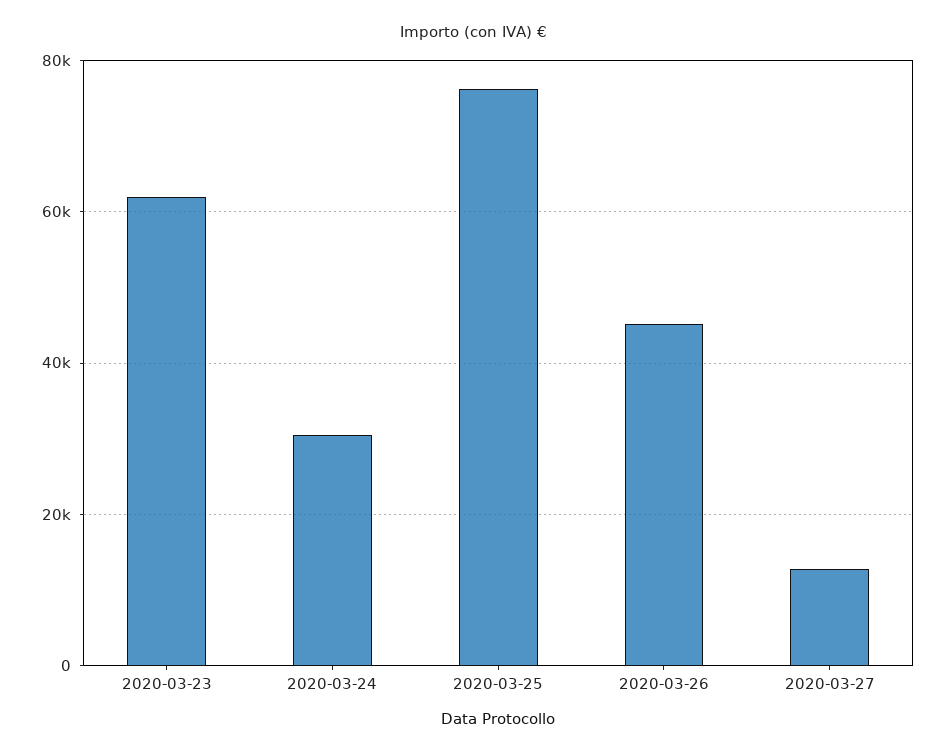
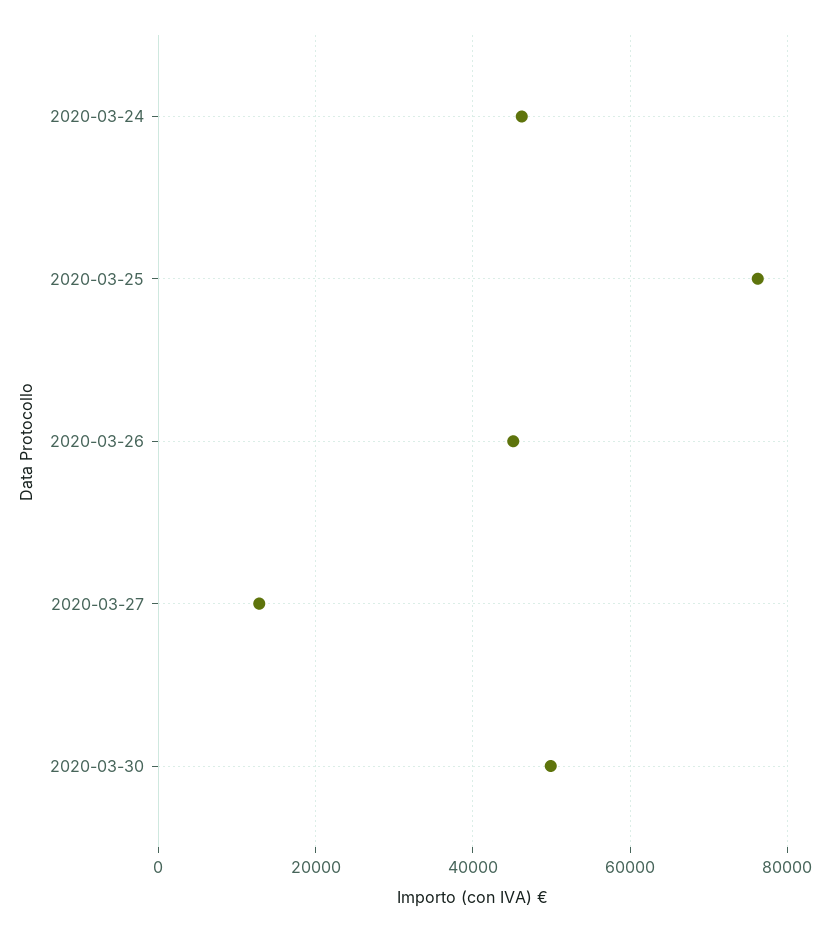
2020-03-23: 62000 -> none
2020-03-24: 30000 -> 46000
2020-03-30: none -> 50000

